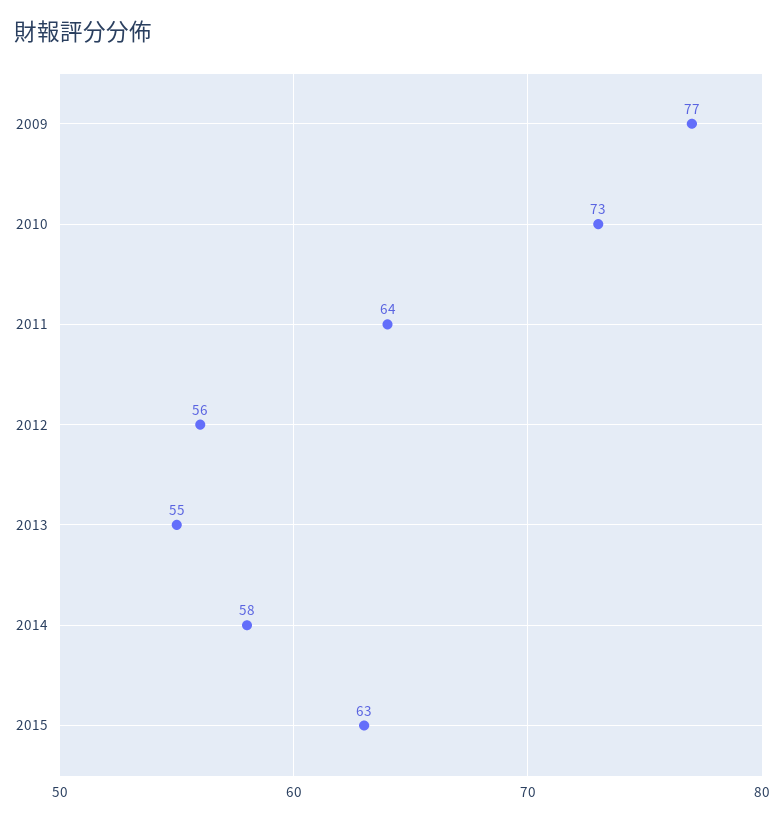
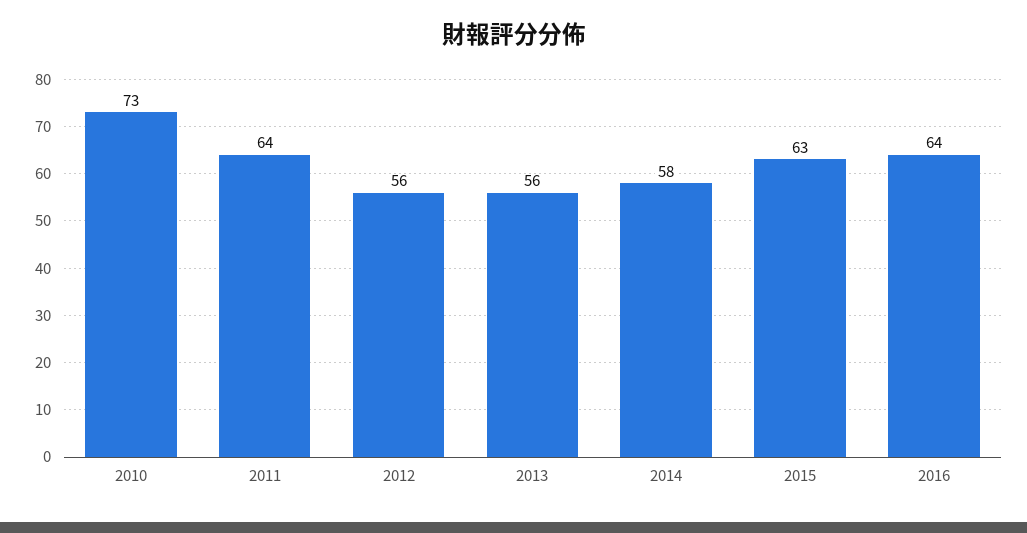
2009: 77 -> none
2013: 55 -> 56
2016: none -> 64

